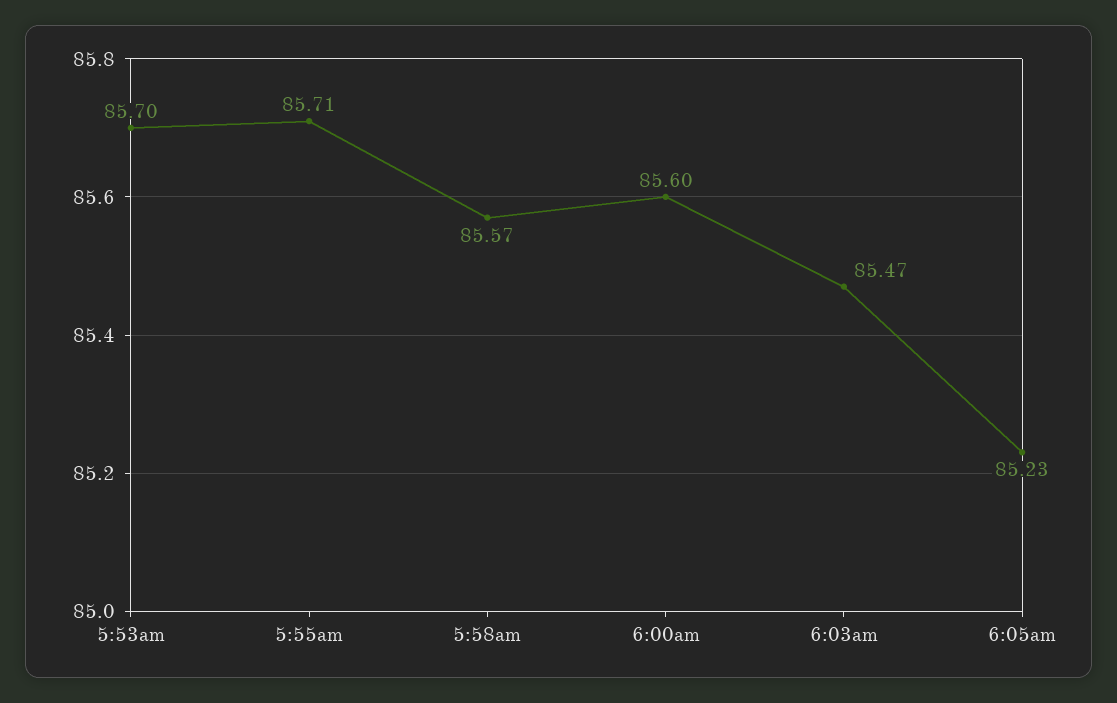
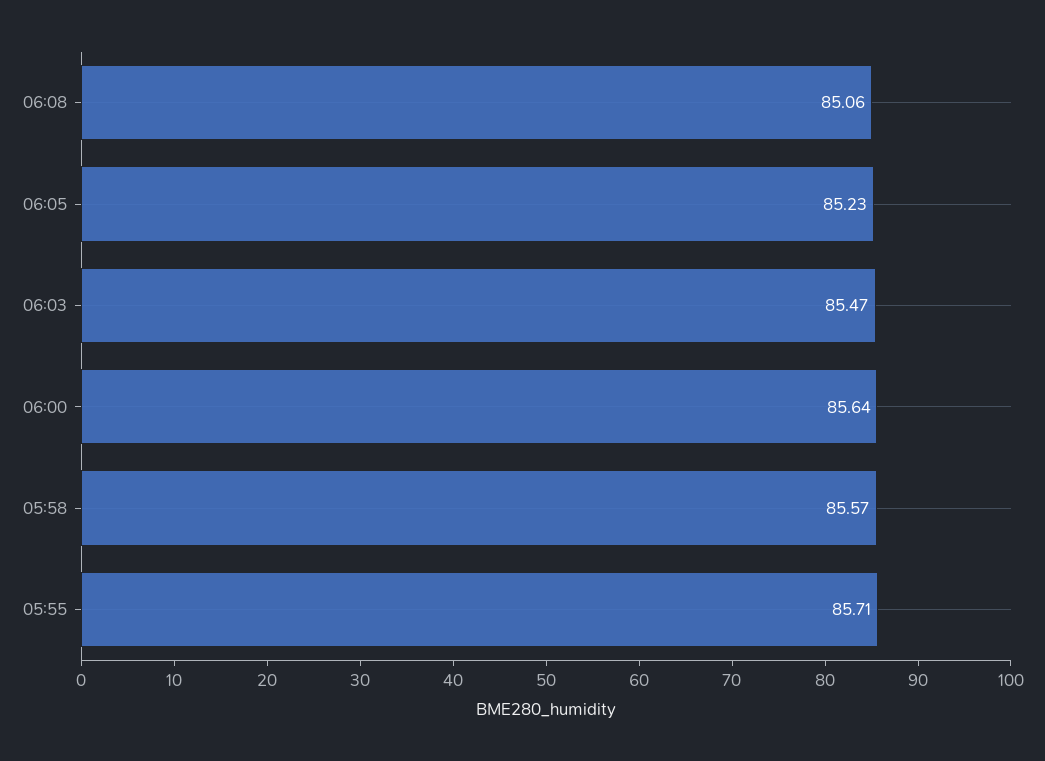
5:53am: 85.7 -> none
6:00am: 85.6 -> 85.64
06:08: none -> 85.06

